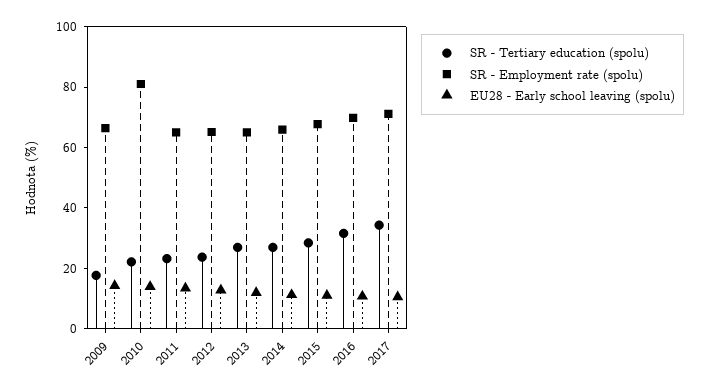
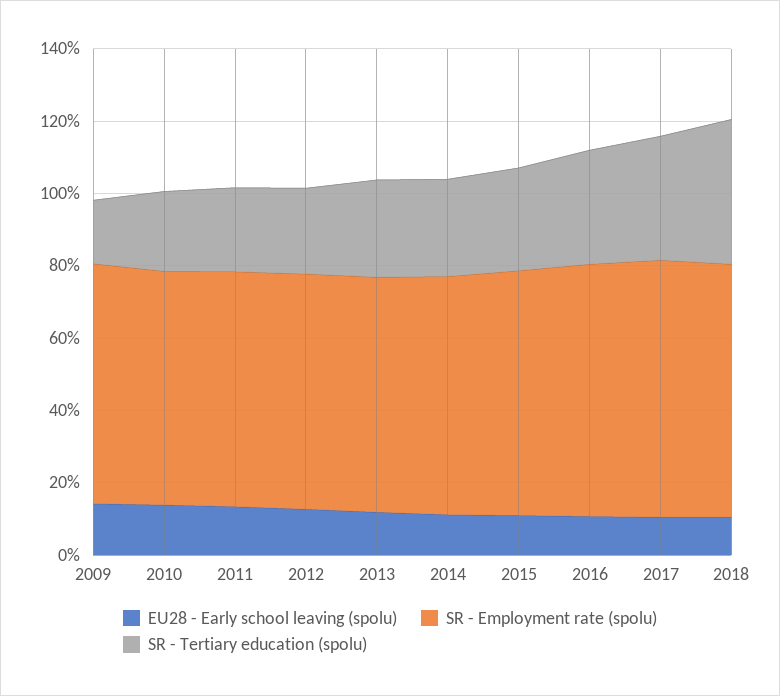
SR - Employment rate (spolu), 2010: 80 -> 65
EU28 - Early school leaving (spolu), 2018: none -> 10
SR - Employment rate (spolu), 2018: none -> 70
SR - Tertiary education (spolu), 2018: none -> 40

